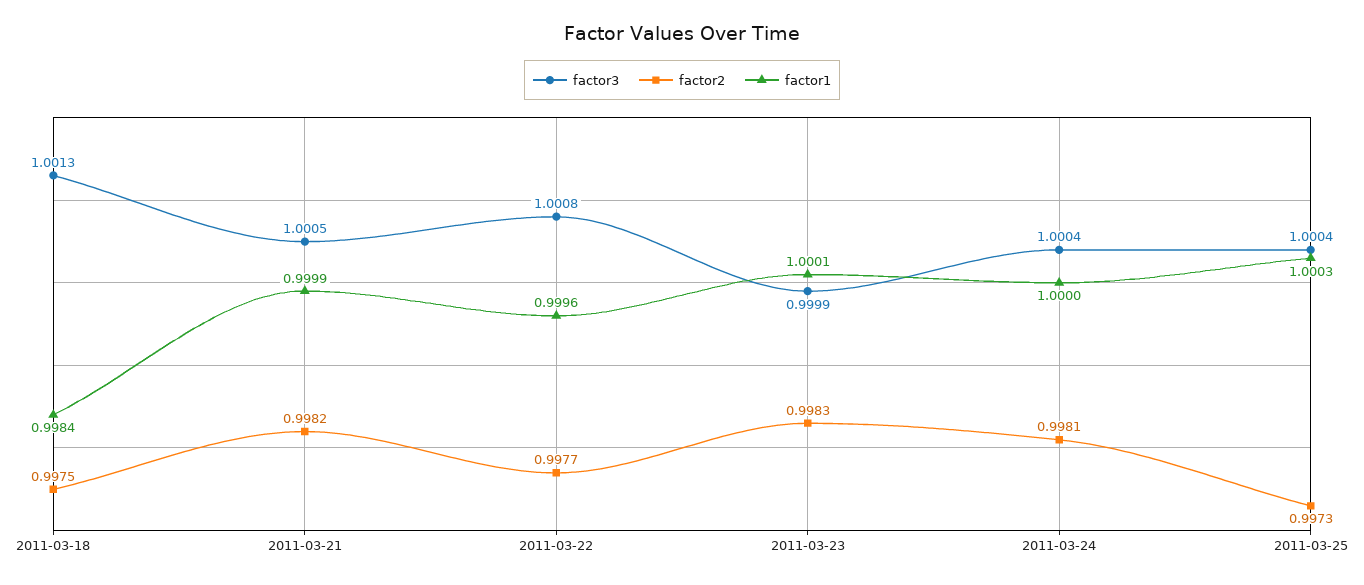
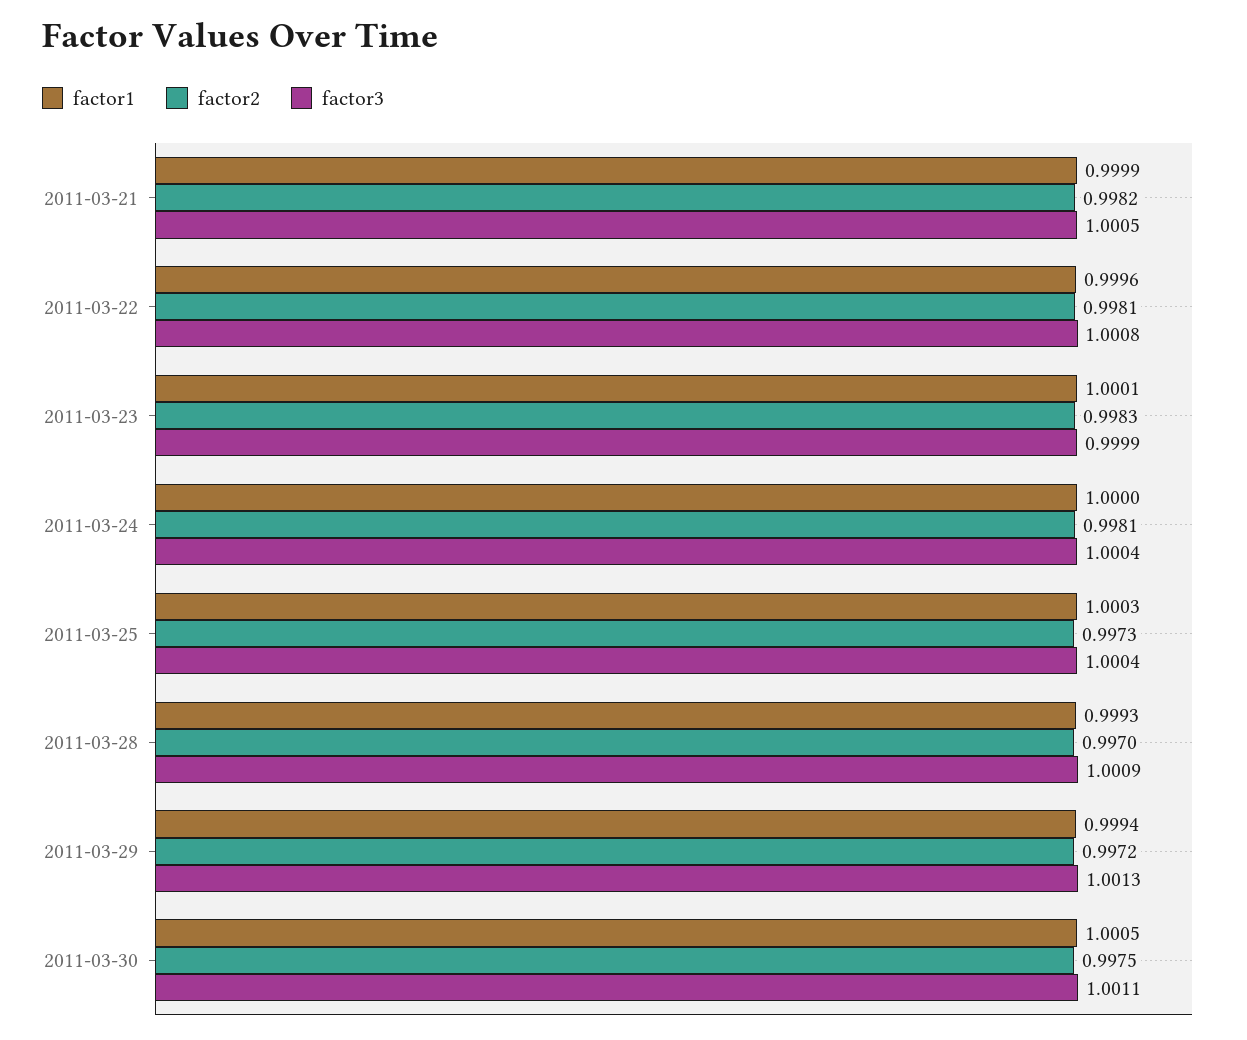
factor3, 2011-03-18: 1.0013 -> none
factor2, 2011-03-18: 0.9975 -> none
factor1, 2011-03-18: 0.9984 -> none
factor2, 2011-03-22: 0.9977 -> 0.9981
factor1, 2011-03-28: none -> 0.9993
factor2, 2011-03-28: none -> 0.997
factor3, 2011-03-28: none -> 1.0009
factor1, 2011-03-29: none -> 0.9994
factor2, 2011-03-29: none -> 0.9972
factor3, 2011-03-29: none -> 1.0013
factor1, 2011-03-30: none -> 1.0005
factor2, 2011-03-30: none -> 0.9975
factor3, 2011-03-30: none -> 1.0011

